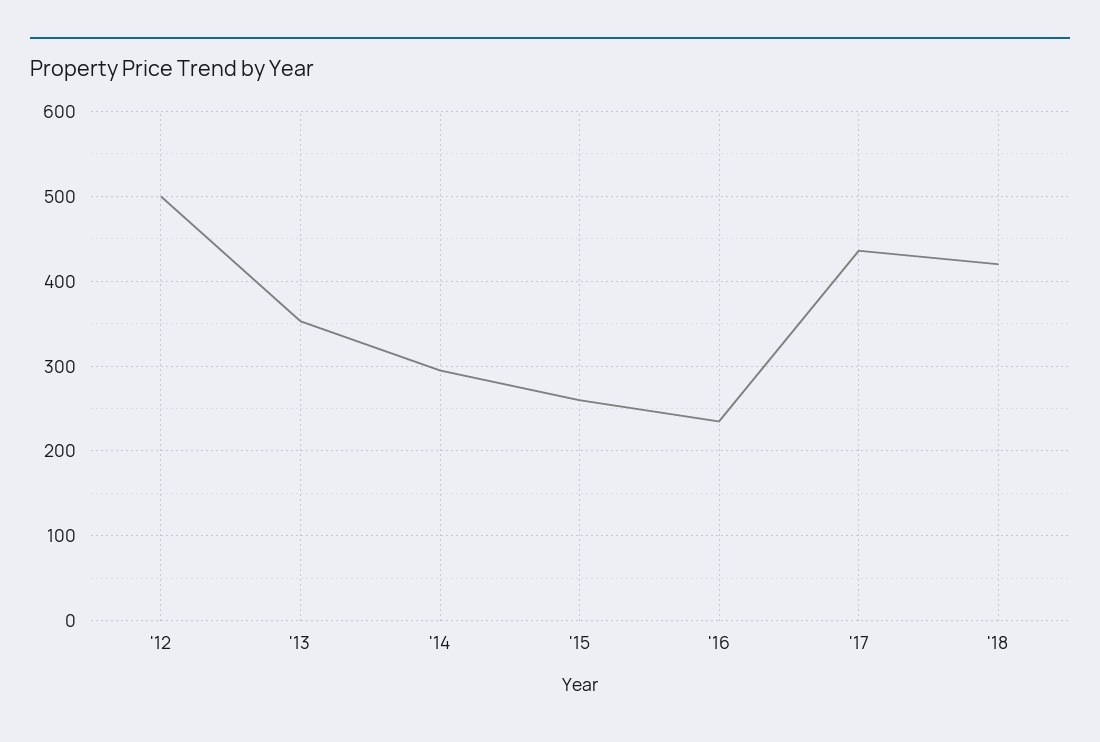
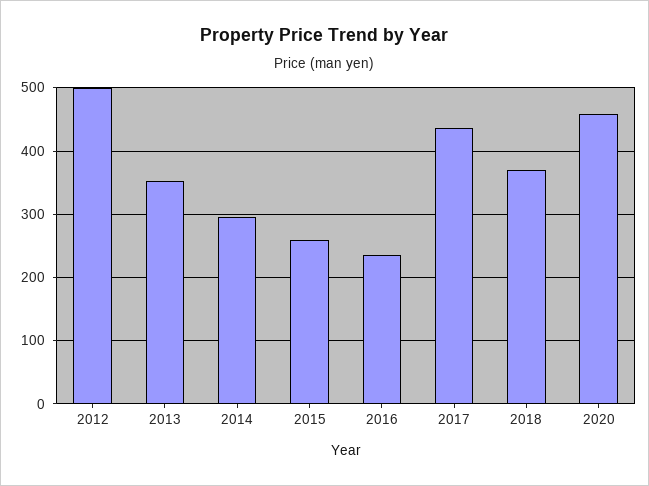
'18: 420 -> 370
2020: none -> 460

